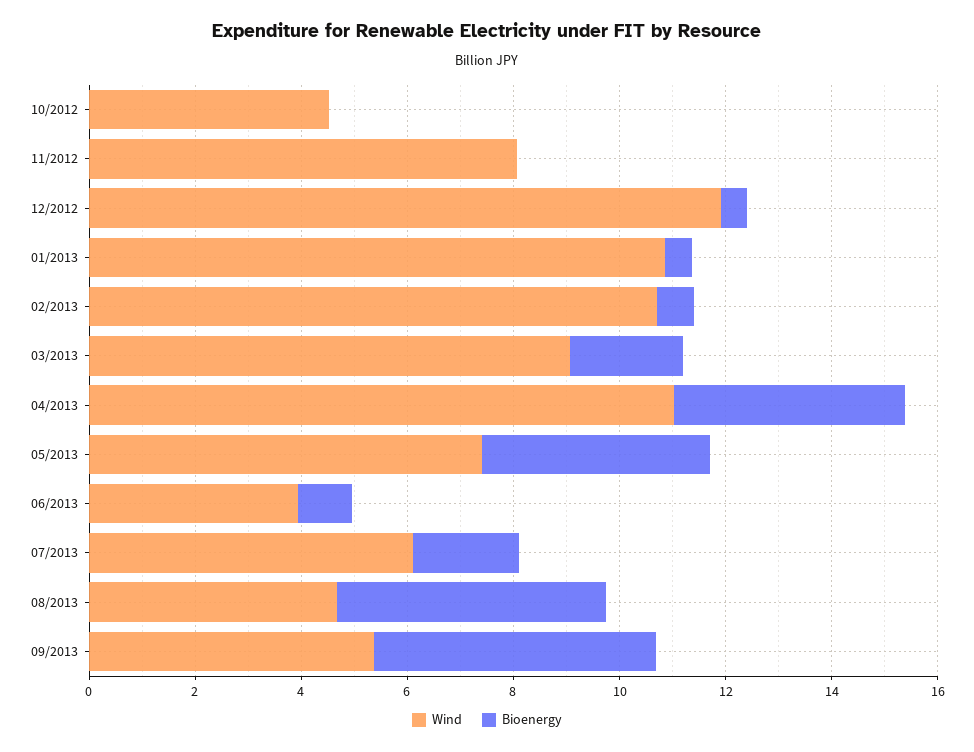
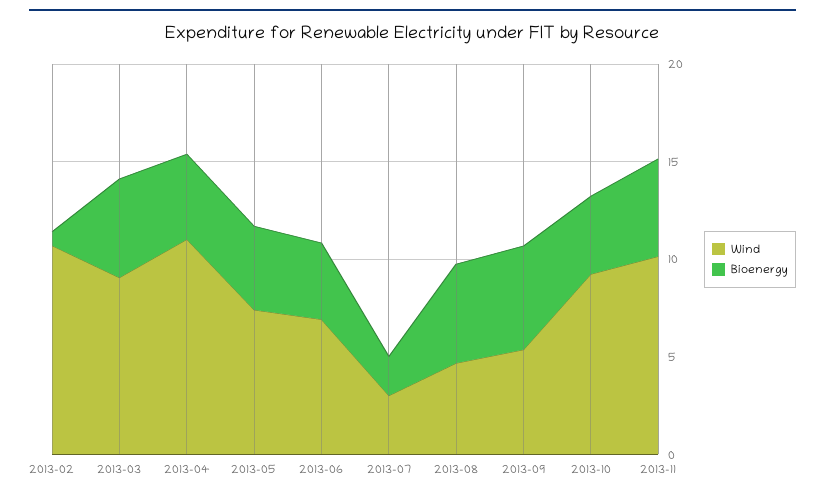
Wind, 10/2012: 4.5 -> none
Bioenergy, 10/2012: 0 -> none
Wind, 11/2012: 8 -> none
Bioenergy, 11/2012: 0 -> none
Wind, 12/2012: 12 -> none
Bioenergy, 12/2012: 0.5 -> none
Wind, 01/2013: 11 -> none
Bioenergy, 01/2013: 0.5 -> none
Bioenergy, 03/2013: 2 -> 5
Wind, 06/2013: 4 -> 7
Bioenergy, 06/2013: 1 -> 4
Wind, 07/2013: 6 -> 3
Wind, 2013-10: none -> 9
Bioenergy, 2013-10: none -> 4
Wind, 2013-11: none -> 10
Bioenergy, 2013-11: none -> 5

